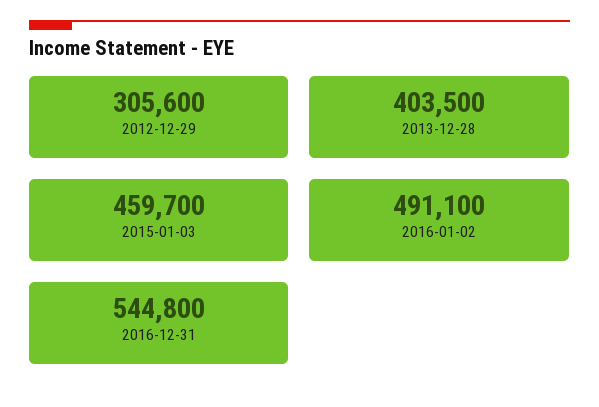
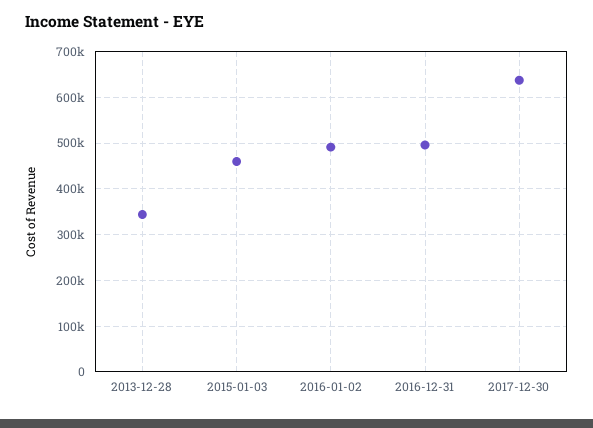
2012-12-29: 305600 -> none
2013-12-28: 403500 -> 340000
2016-12-31: 544800 -> 500000
2017-12-30: none -> 640000

